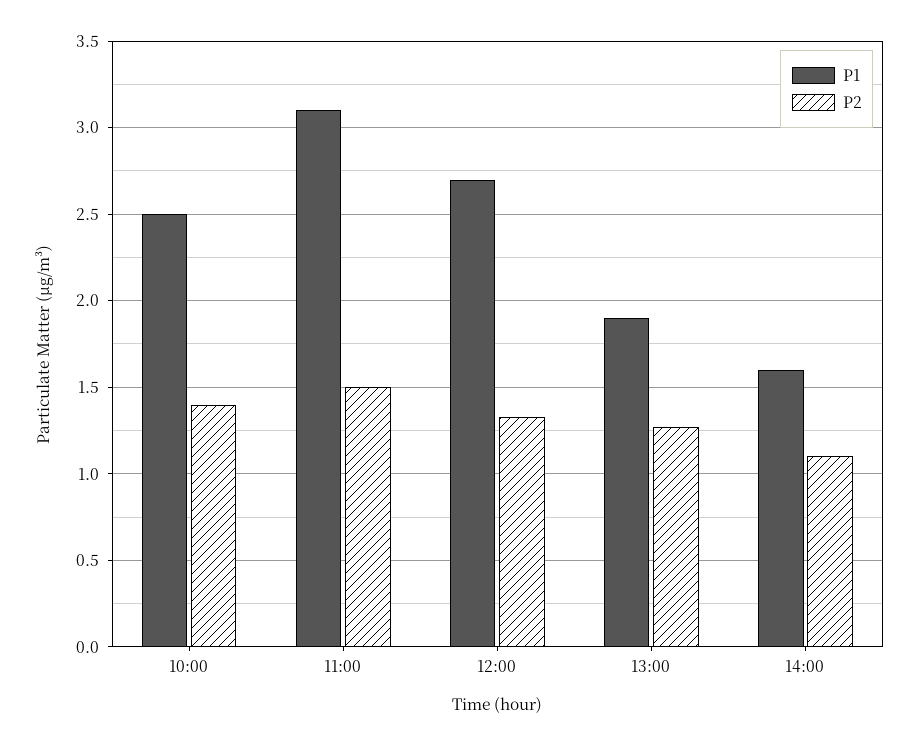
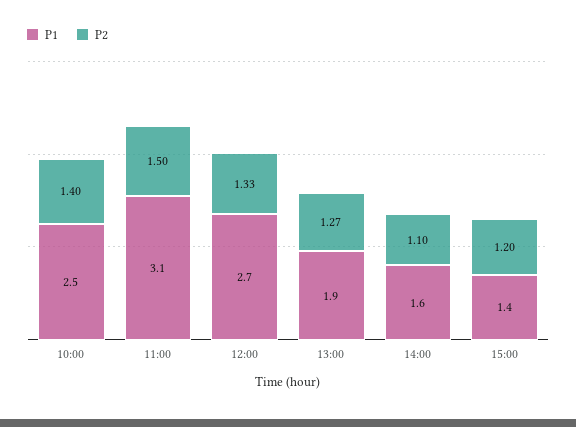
P1, 15:00: none -> 1.4
P2, 15:00: none -> 1.2

